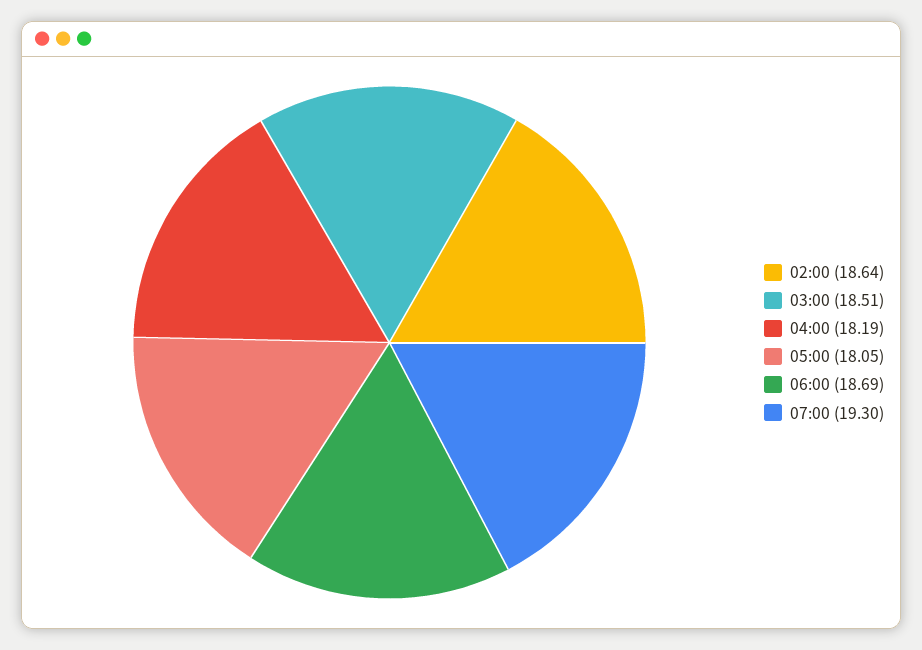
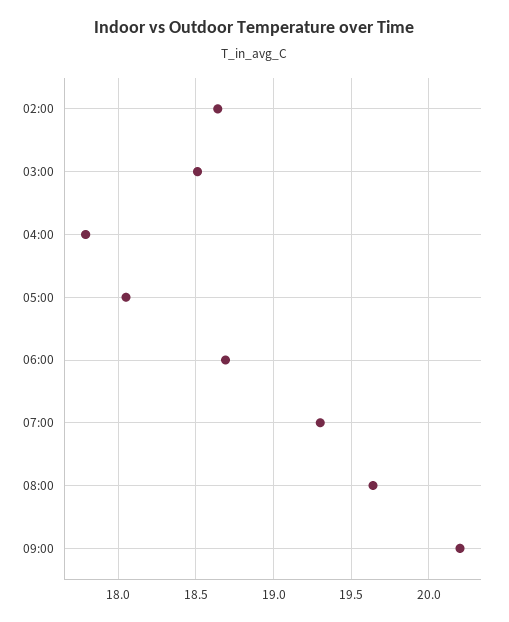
04:00: 18.19 -> 17.8
08:00: none -> 19.65
09:00: none -> 20.2

